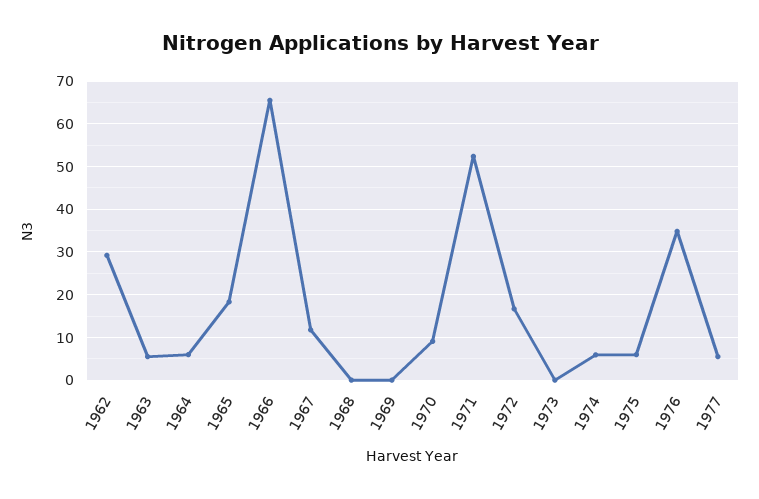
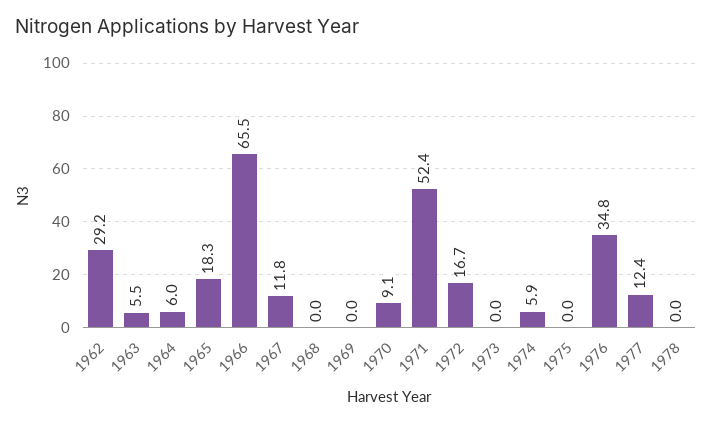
1975: 6 -> 0
1977: 6 -> 12.4
1978: none -> 0

